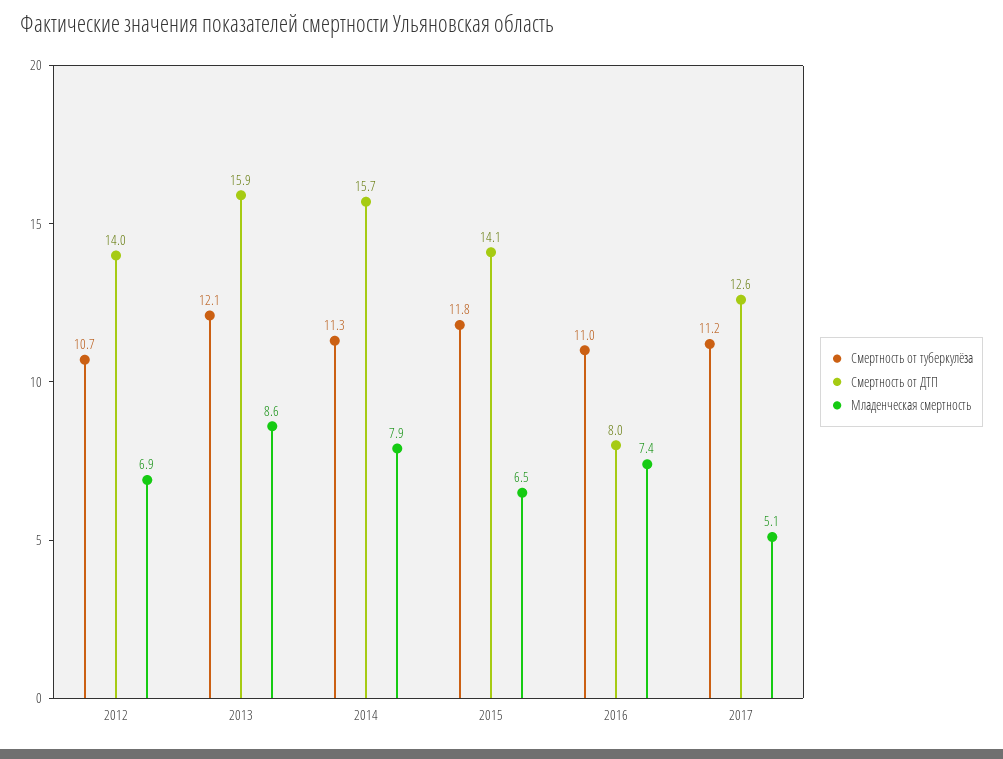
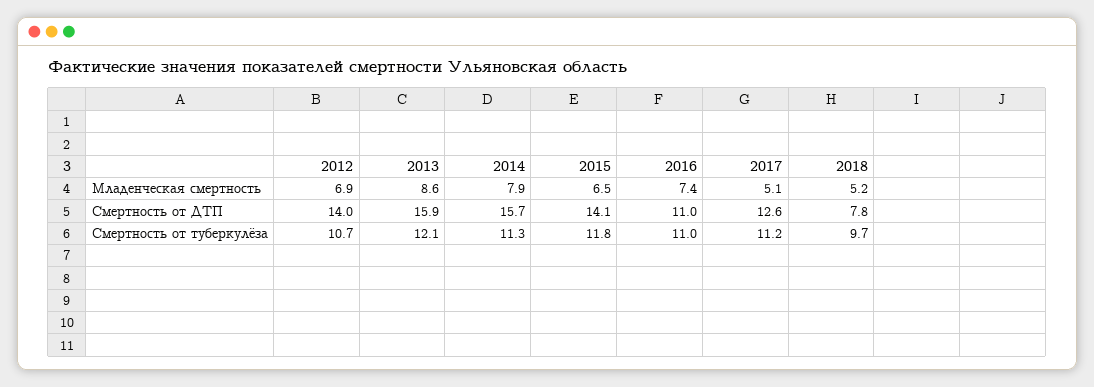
Смертность от ДТП, 2016: 8 -> 11
Младенческая смертность, 2018: none -> 5.2
Смертность от ДТП, 2018: none -> 7.8
Смертность от туберкулёза, 2018: none -> 9.7

